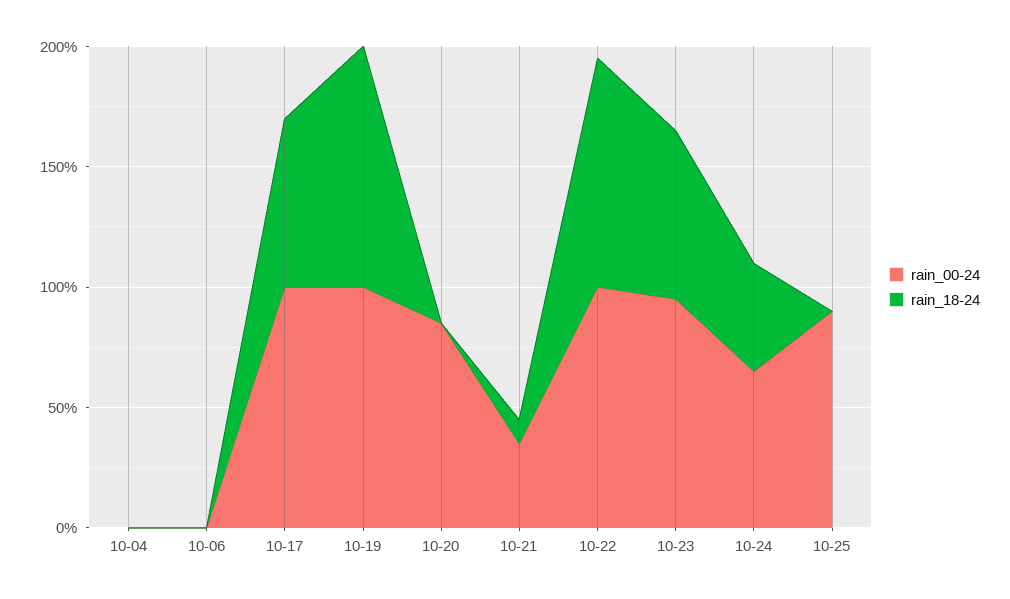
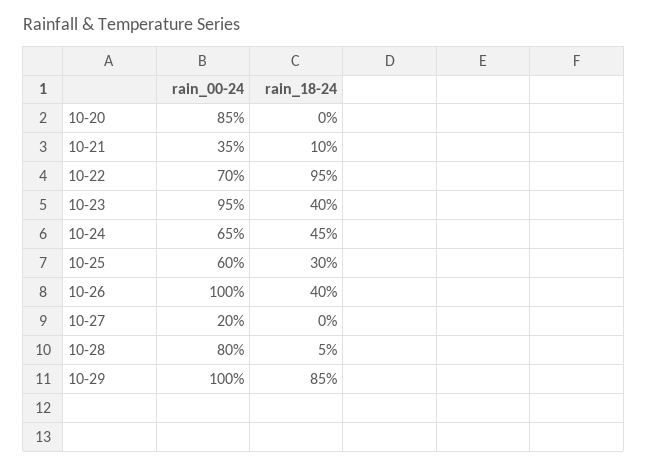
rain_00-24, 10-04: 0 -> none
rain_18-24, 10-04: 0 -> none
rain_00-24, 10-06: 0 -> none
rain_18-24, 10-06: 0 -> none
rain_00-24, 10-17: 100 -> none
rain_18-24, 10-17: 70 -> none
rain_00-24, 10-19: 100 -> none
rain_18-24, 10-19: 100 -> none
rain_00-24, 10-22: 100 -> 70
rain_18-24, 10-23: 70 -> 40
rain_00-24, 10-25: 90 -> 60
rain_18-24, 10-25: 0 -> 30
rain_00-24, 10-26: none -> 100
rain_18-24, 10-26: none -> 40
rain_00-24, 10-27: none -> 20
rain_18-24, 10-27: none -> 0
rain_00-24, 10-28: none -> 80
rain_18-24, 10-28: none -> 5
rain_00-24, 10-29: none -> 100
rain_18-24, 10-29: none -> 85

